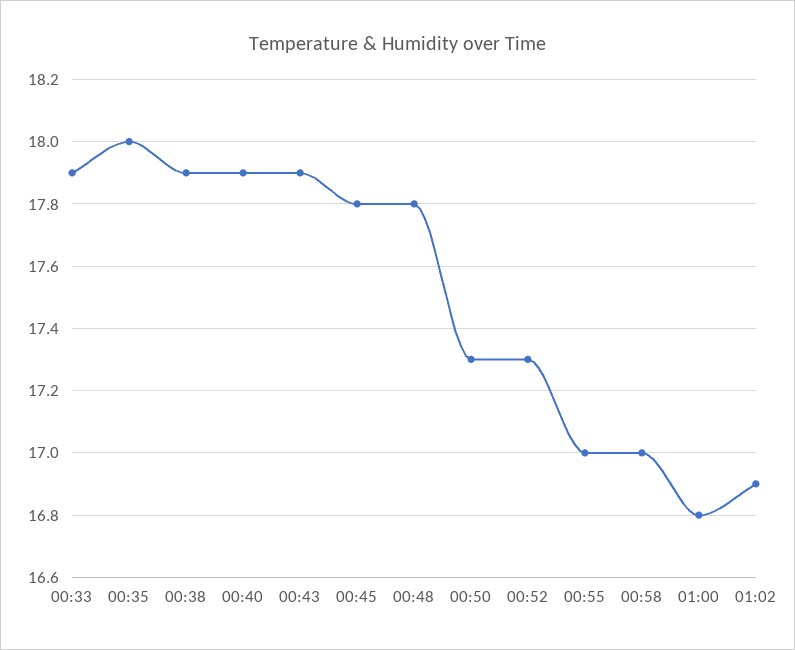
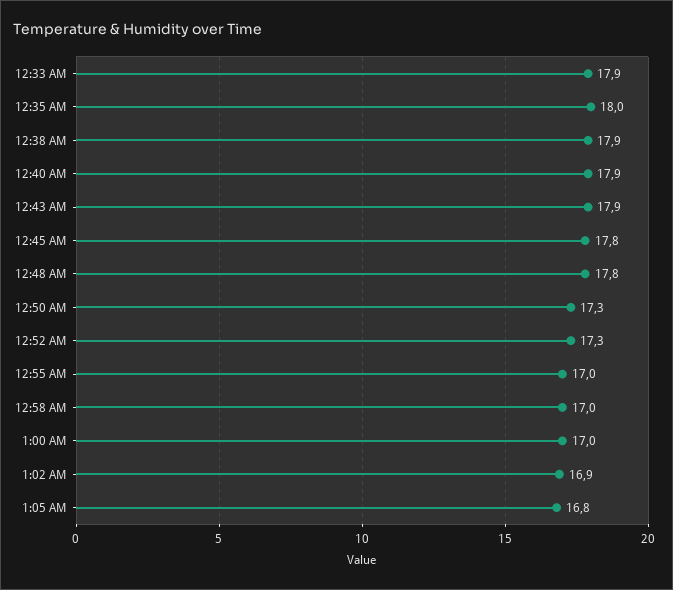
01:00: 16.8 -> 17
1:05 AM: none -> 16.8

